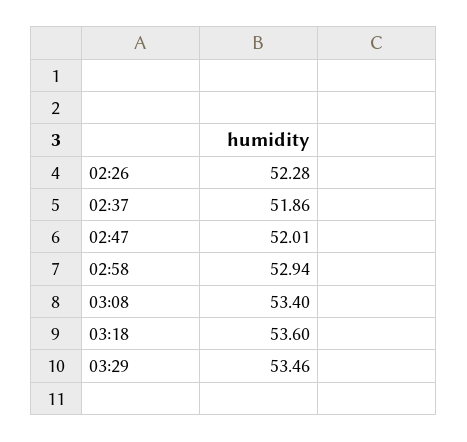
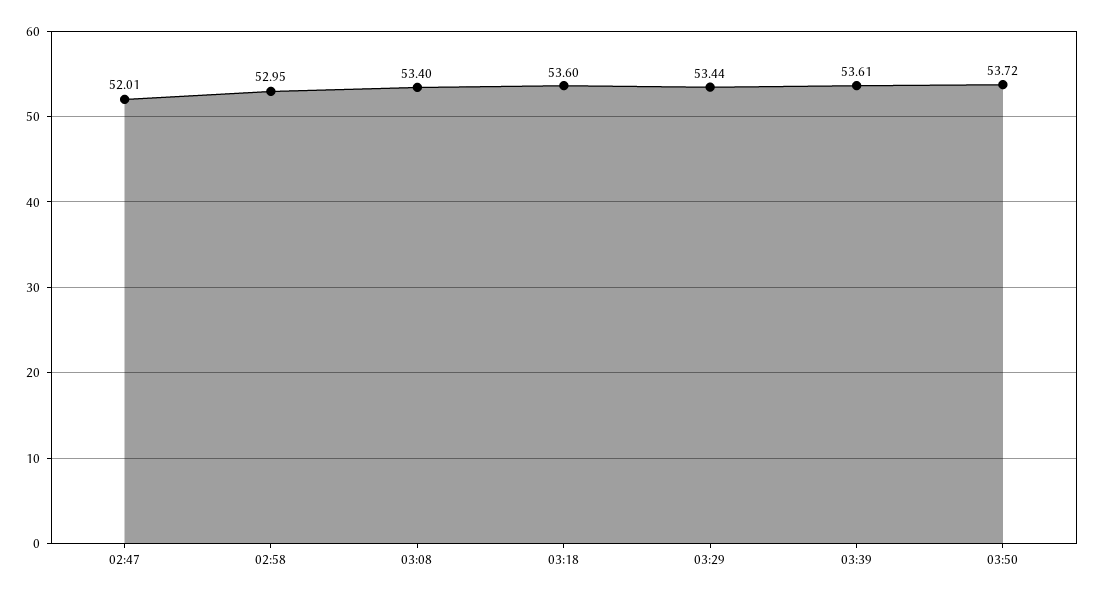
02:26: 52.28 -> none
02:37: 51.86 -> none
02:58: 52.94 -> 52.95
03:29: 53.46 -> 53.44
03:39: none -> 53.61
03:50: none -> 53.72

